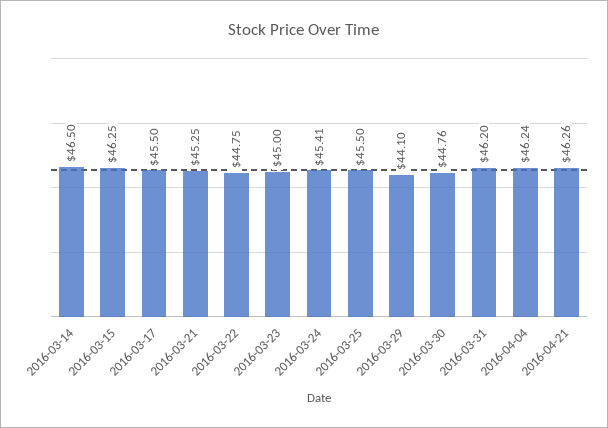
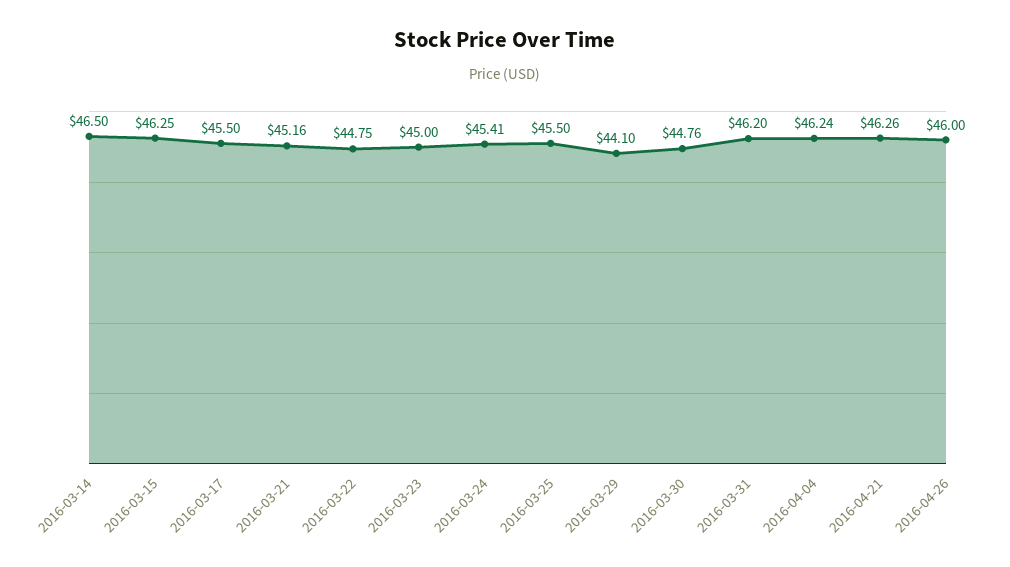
2016-03-21: 45.25 -> 45.16
2016-04-26: none -> 46

